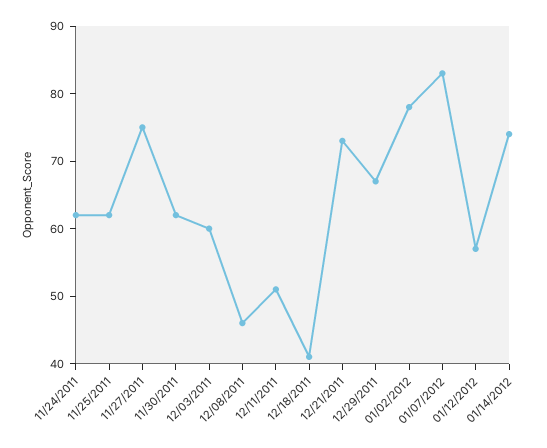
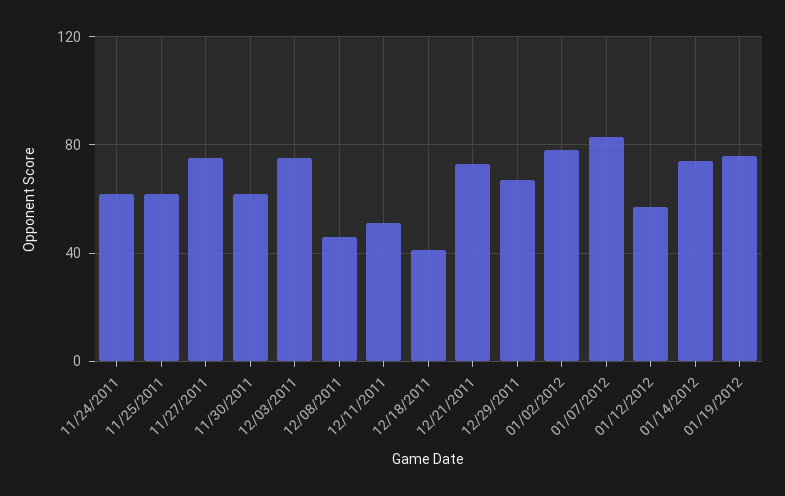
12/03/2011: 60 -> 75
01/19/2012: none -> 75

